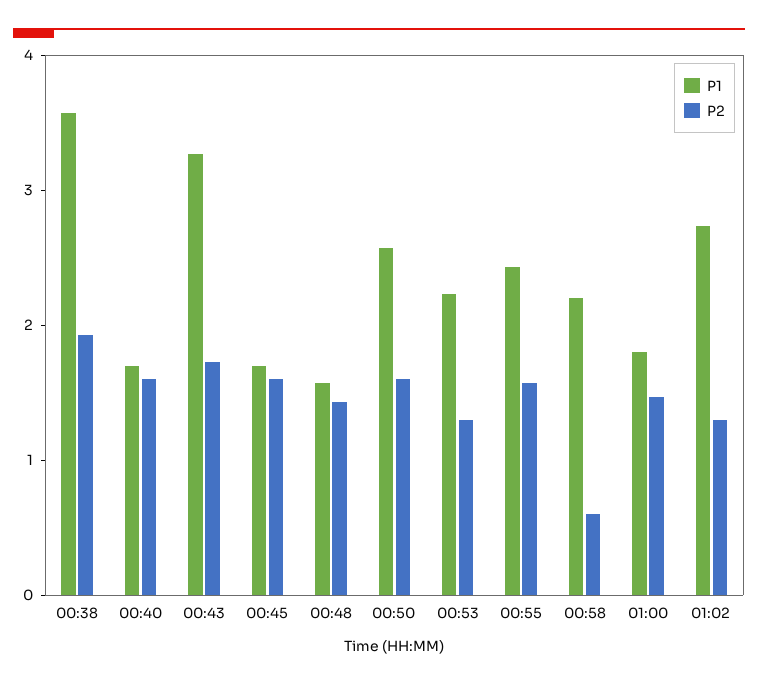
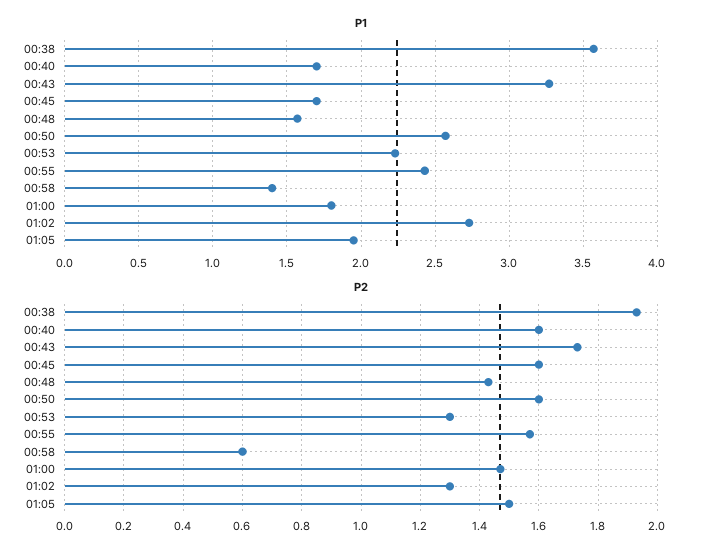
P1, 00:58: 2.2 -> 1.4
P1, 01:05: none -> 1.95
P2, 01:05: none -> 1.5

